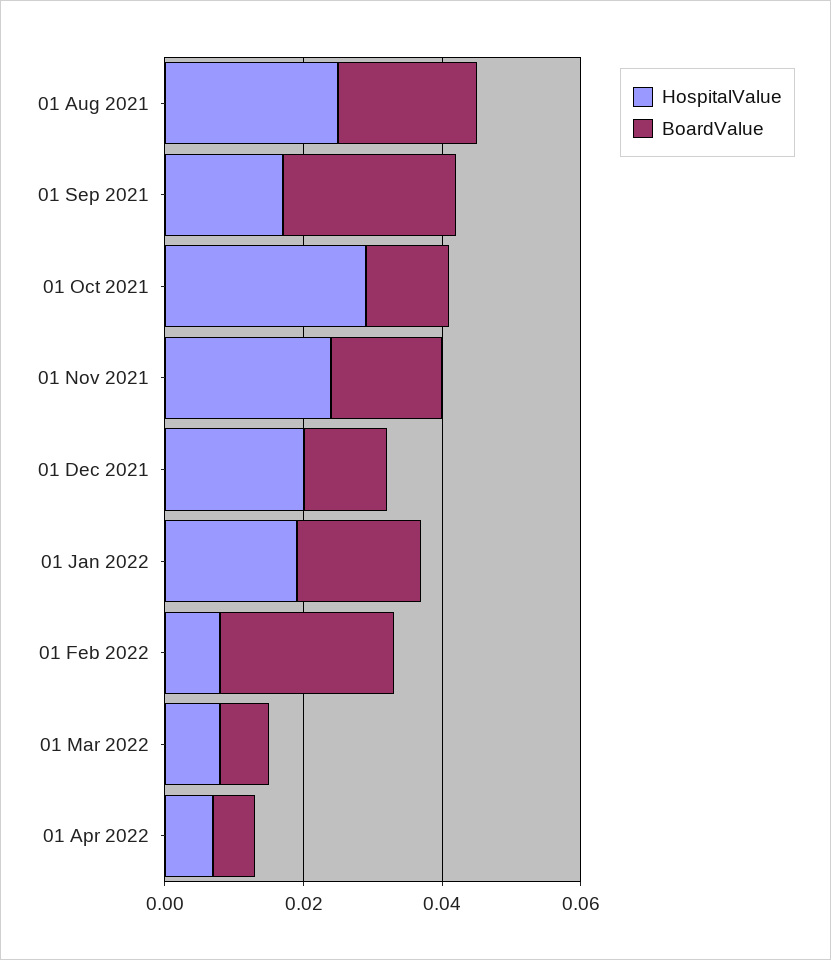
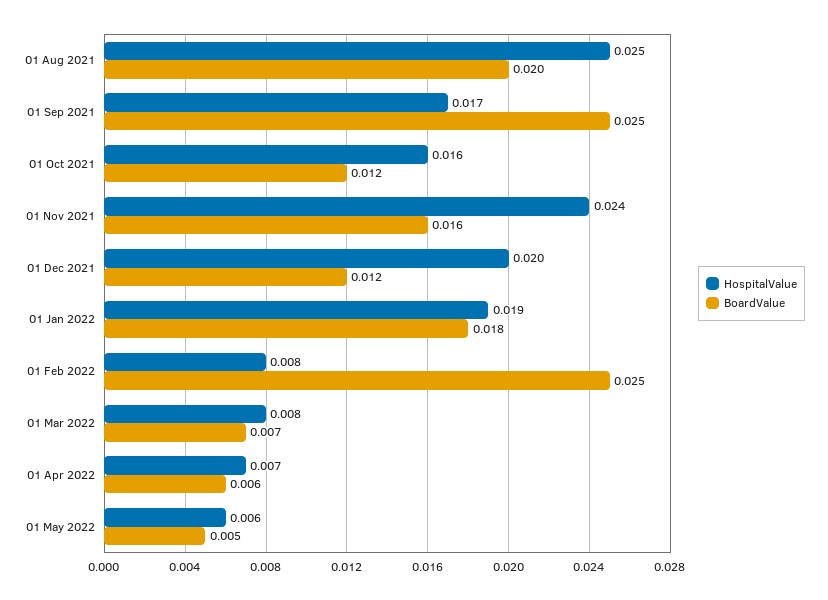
HospitalValue, 01 Oct 2021: 0.03 -> 0.016
HospitalValue, 01 May 2022: none -> 0.006
BoardValue, 01 May 2022: none -> 0.005

